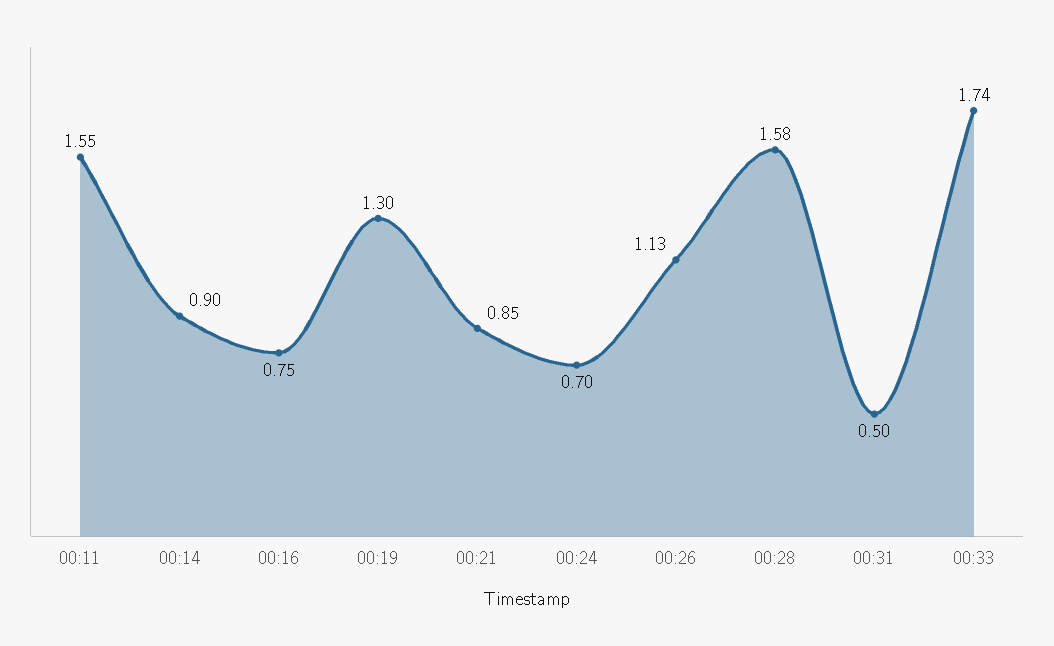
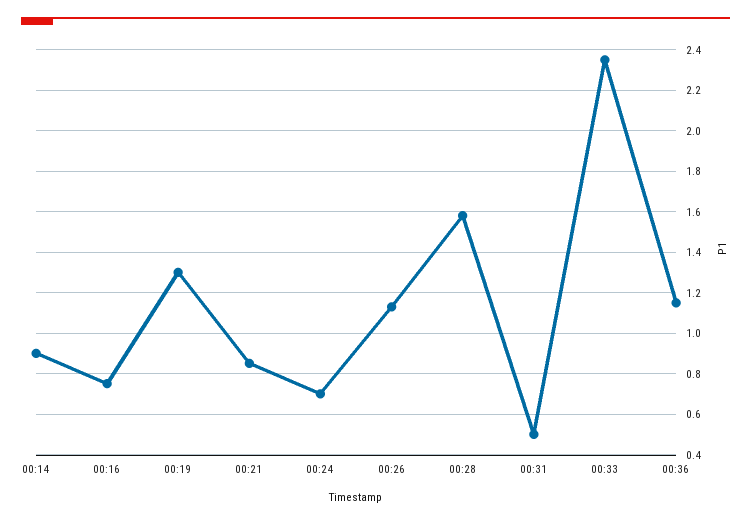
00:11: 1.55 -> none
00:33: 1.74 -> 2.35
00:36: none -> 1.15

